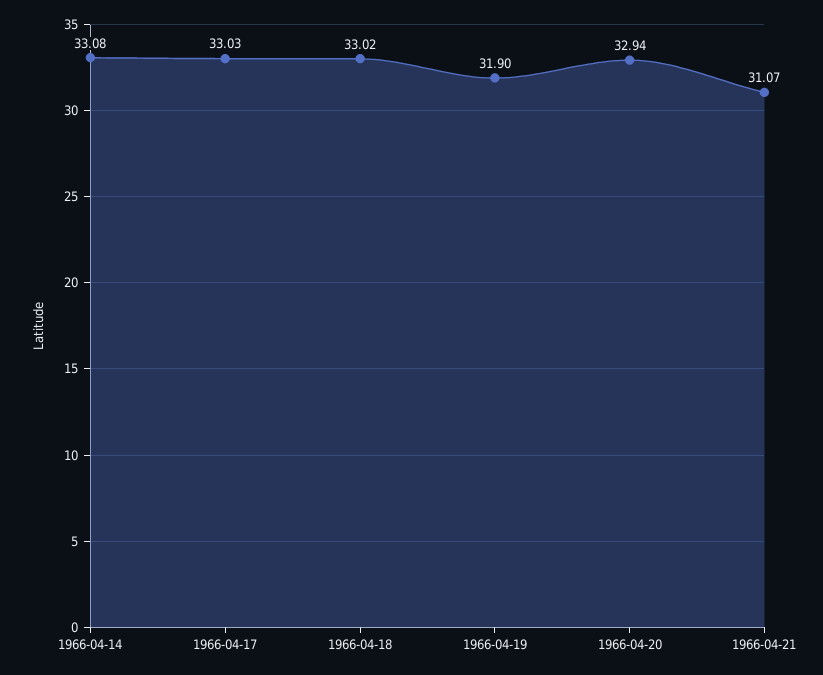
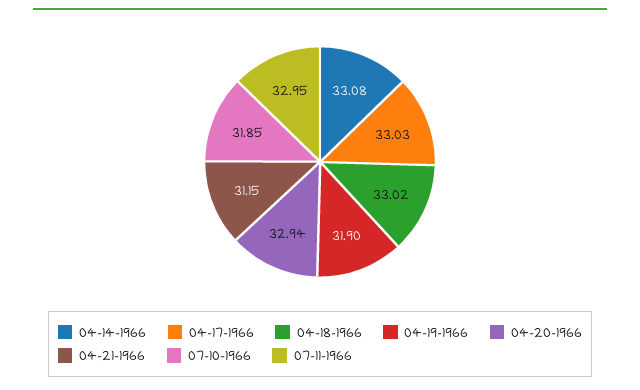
1966-04-21: 31.07 -> 31.15
07-10-1966: none -> 31.85
07-11-1966: none -> 32.95

